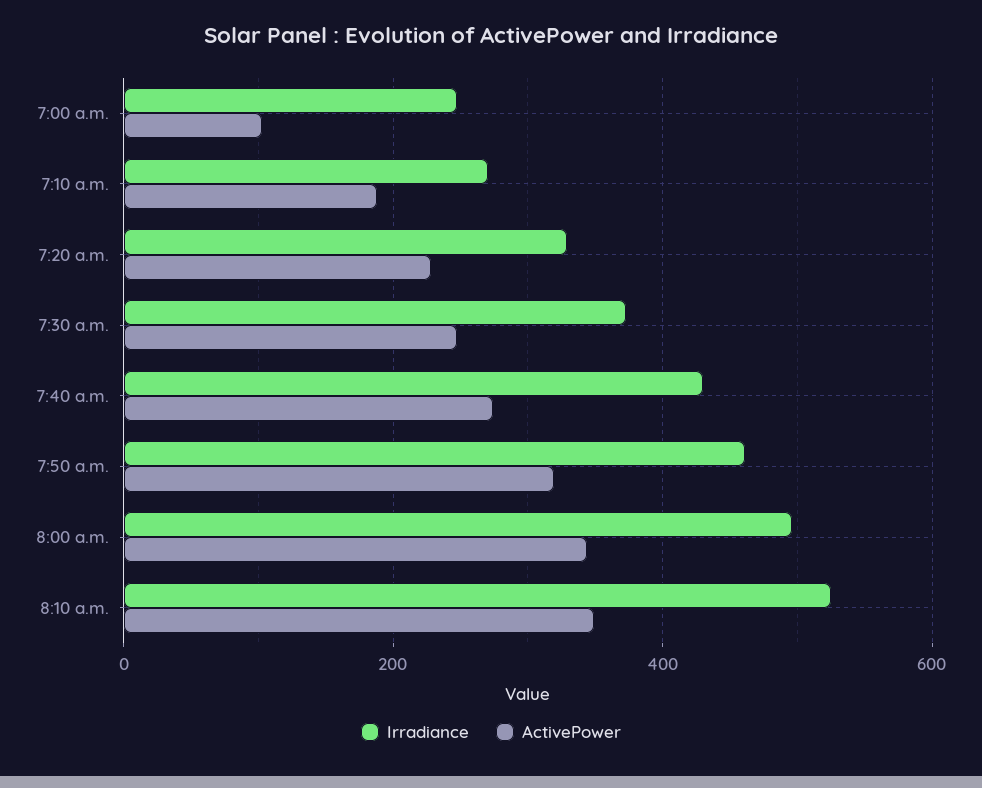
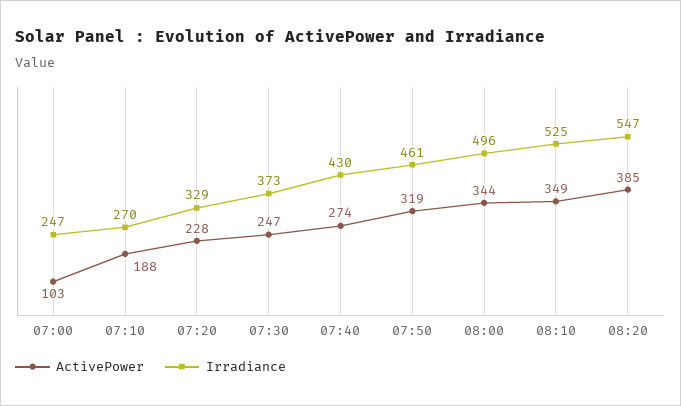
ActivePower, 08:20: none -> 385
Irradiance, 08:20: none -> 547

